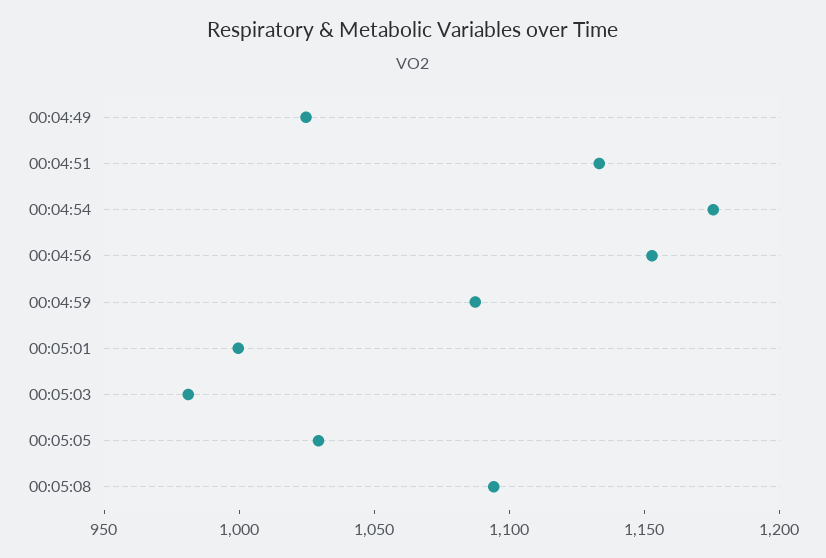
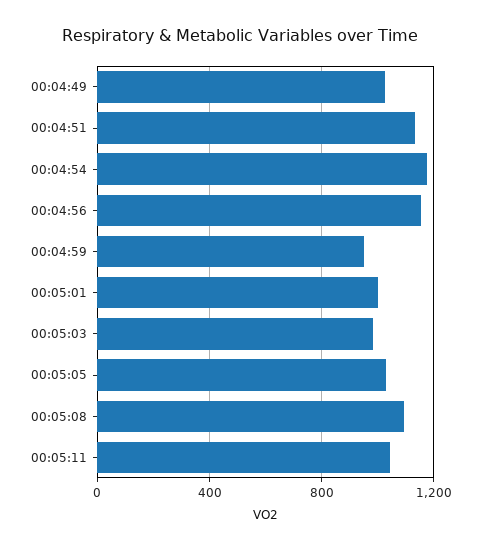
00:04:59: 1090 -> 950
00:05:11: none -> 1050

